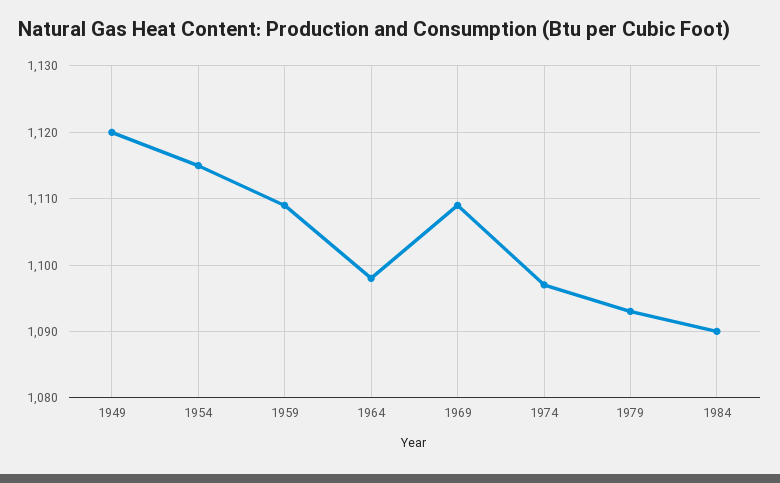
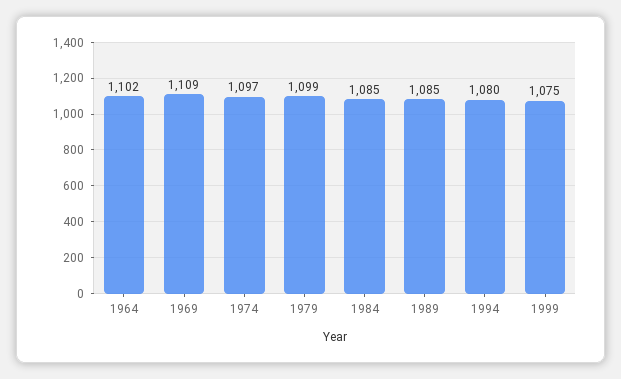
1949: 1120 -> none
1954: 1115 -> none
1959: 1109 -> none
1964: 1098 -> 1102
1979: 1093 -> 1099
1984: 1090 -> 1085
1989: none -> 1085
1994: none -> 1080
1999: none -> 1075

